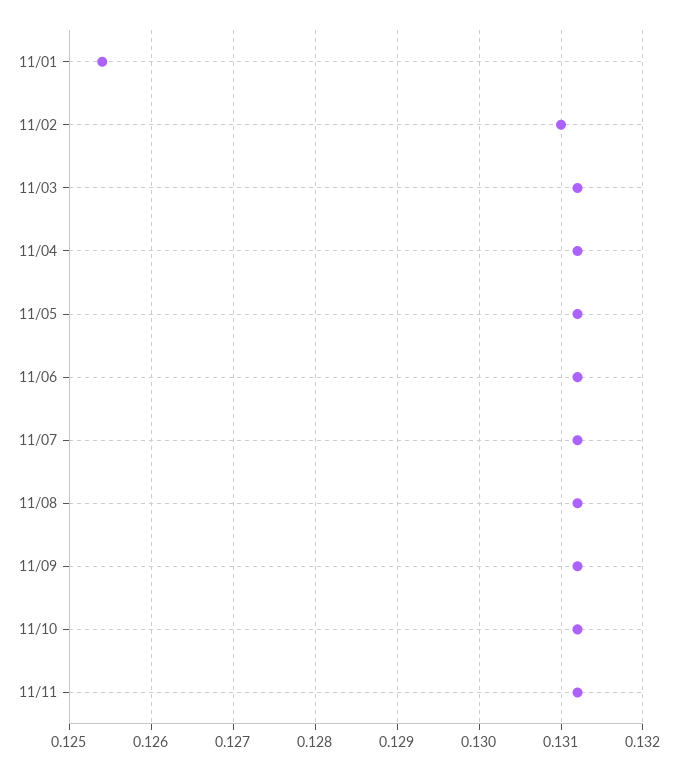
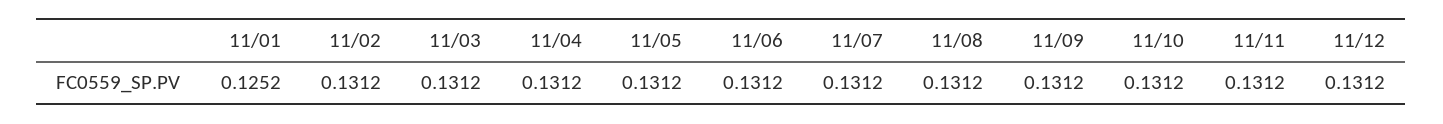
11/01: 0.1254 -> 0.1252
11/02: 0.131 -> 0.1312
11/12: none -> 0.1312

